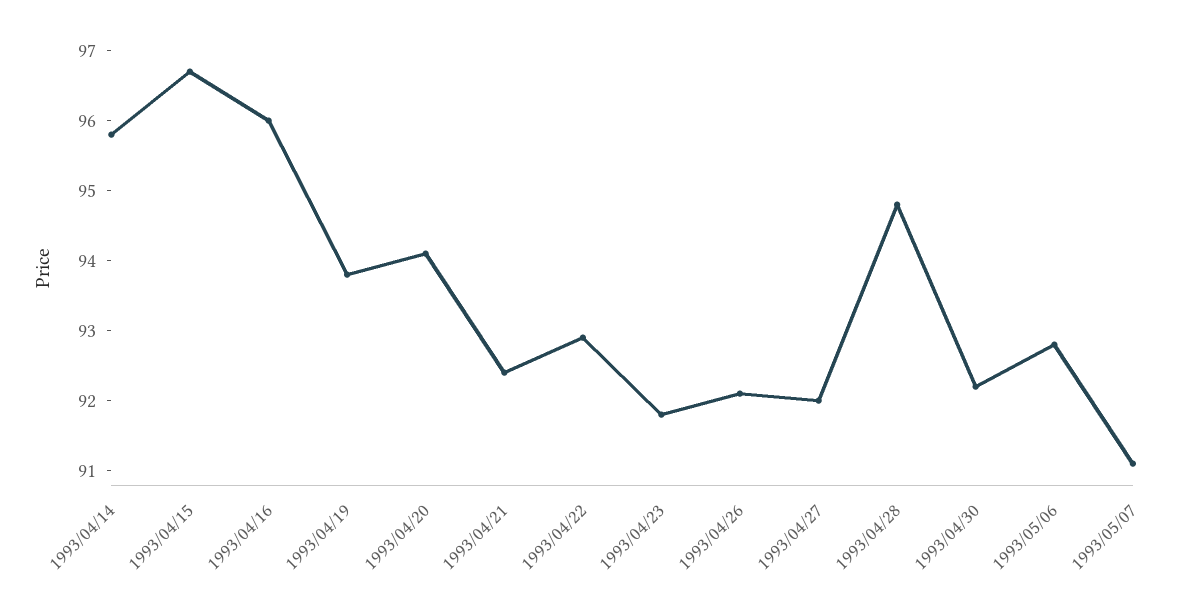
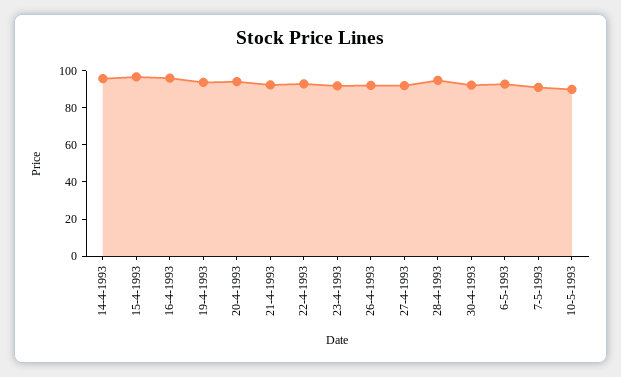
10-5-1993: none -> 90

